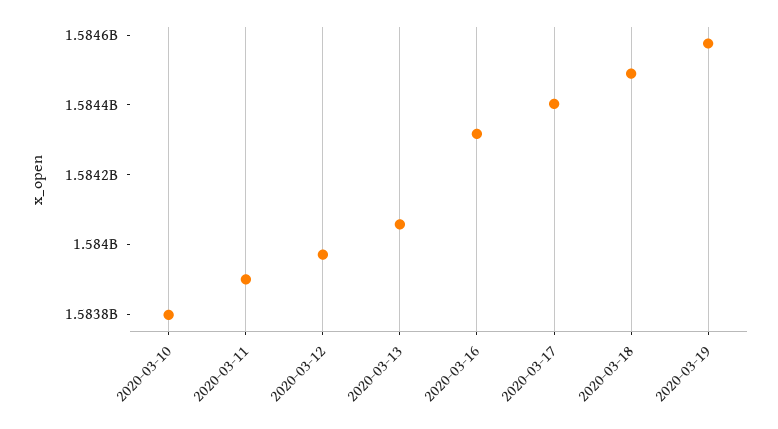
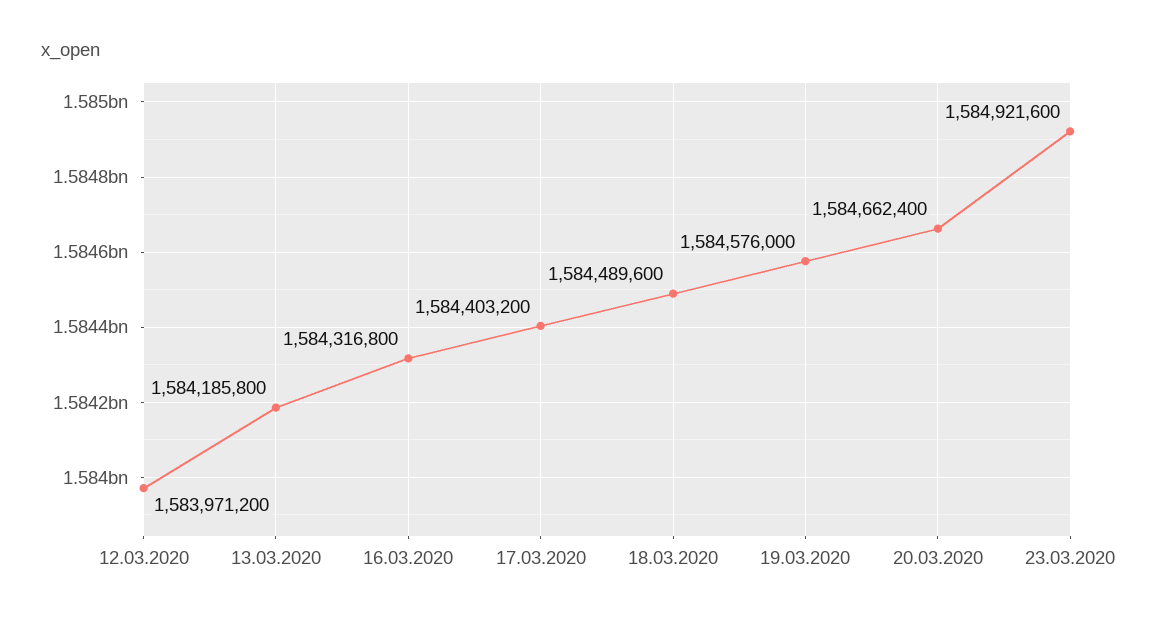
2020-03-10: 1583800000 -> none
2020-03-11: 1583900000 -> none
2020-03-13: 1584050000 -> 1584185800
20.03.2020: none -> 1584662400
23.03.2020: none -> 1584921600

